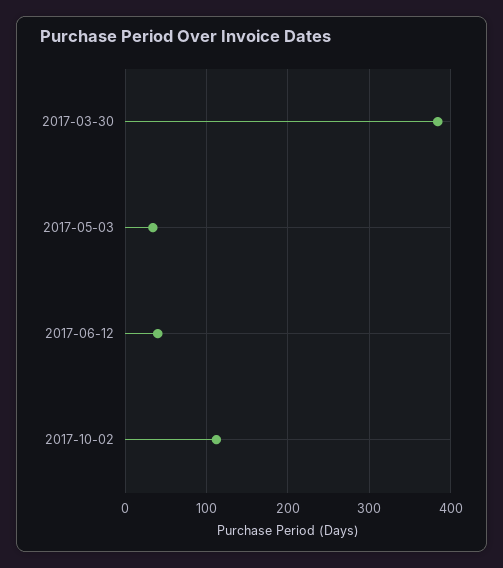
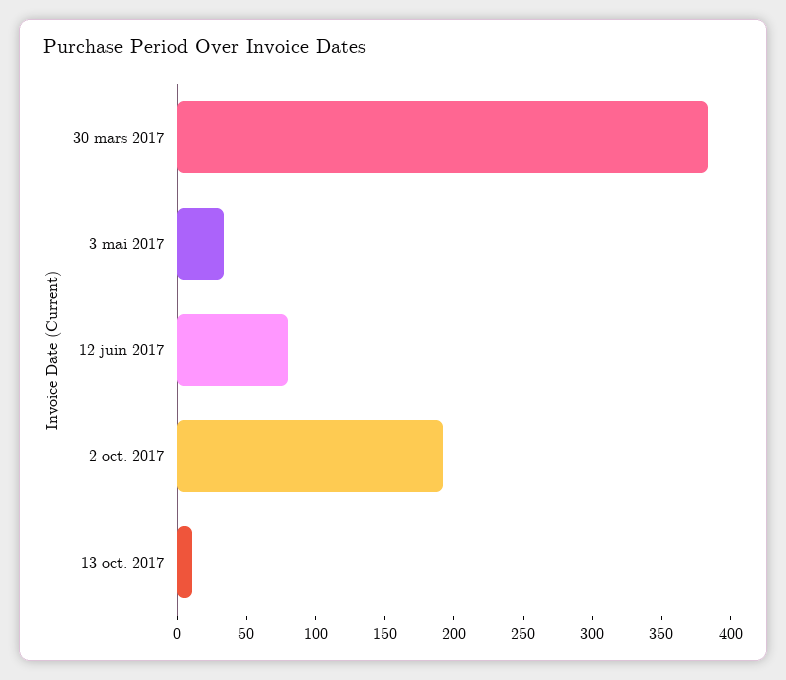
2017-06-12: 40 -> 80
2017-10-02: 110 -> 190
13 oct. 2017: none -> 10

